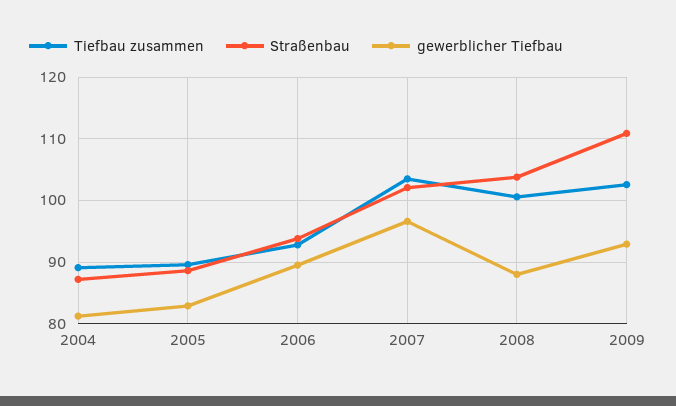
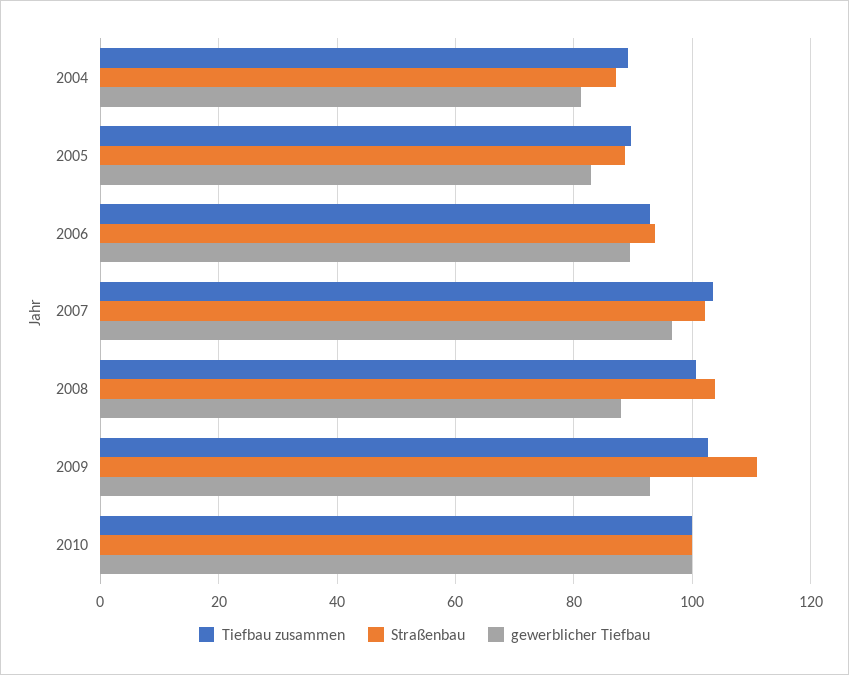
Tiefbau zusammen, 2010: none -> 100
Straßenbau, 2010: none -> 100
gewerblicher Tiefbau, 2010: none -> 100

